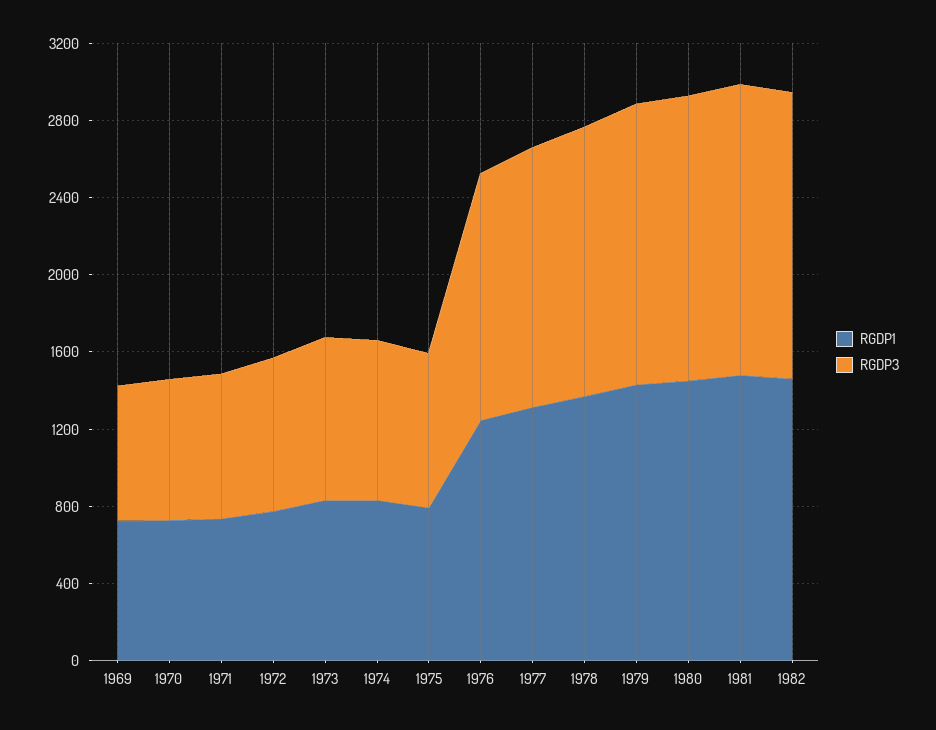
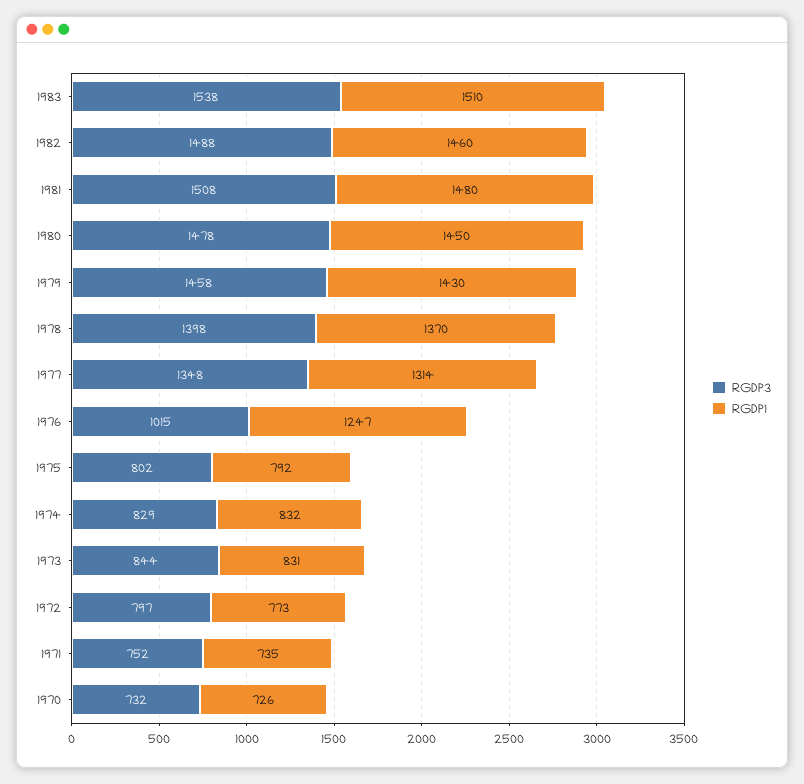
RGDP1, 1969: 700 -> none
RGDP3, 1969: 700 -> none
RGDP3, 1976: 1300 -> 1015
RGDP3, 1983: none -> 1538
RGDP1, 1983: none -> 1510

